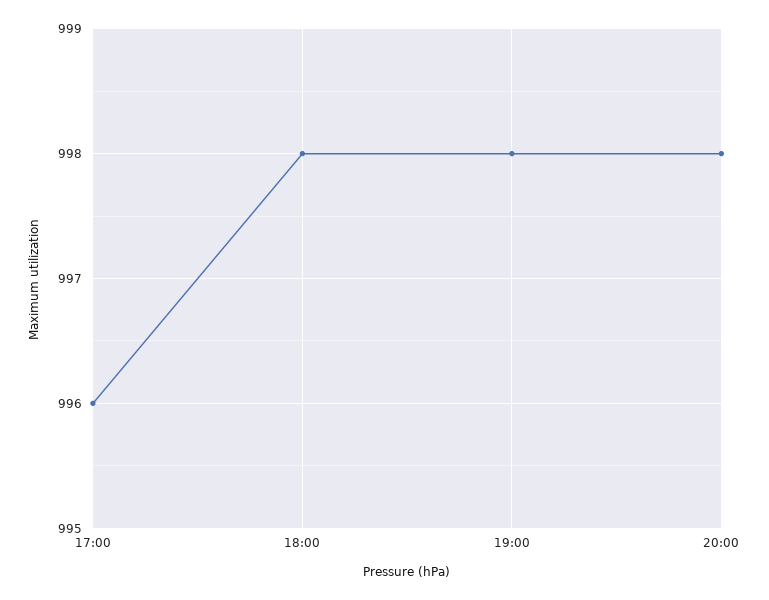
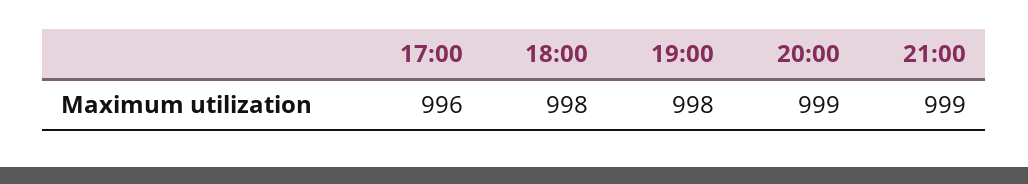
20:00: 998 -> 999
21:00: none -> 999

